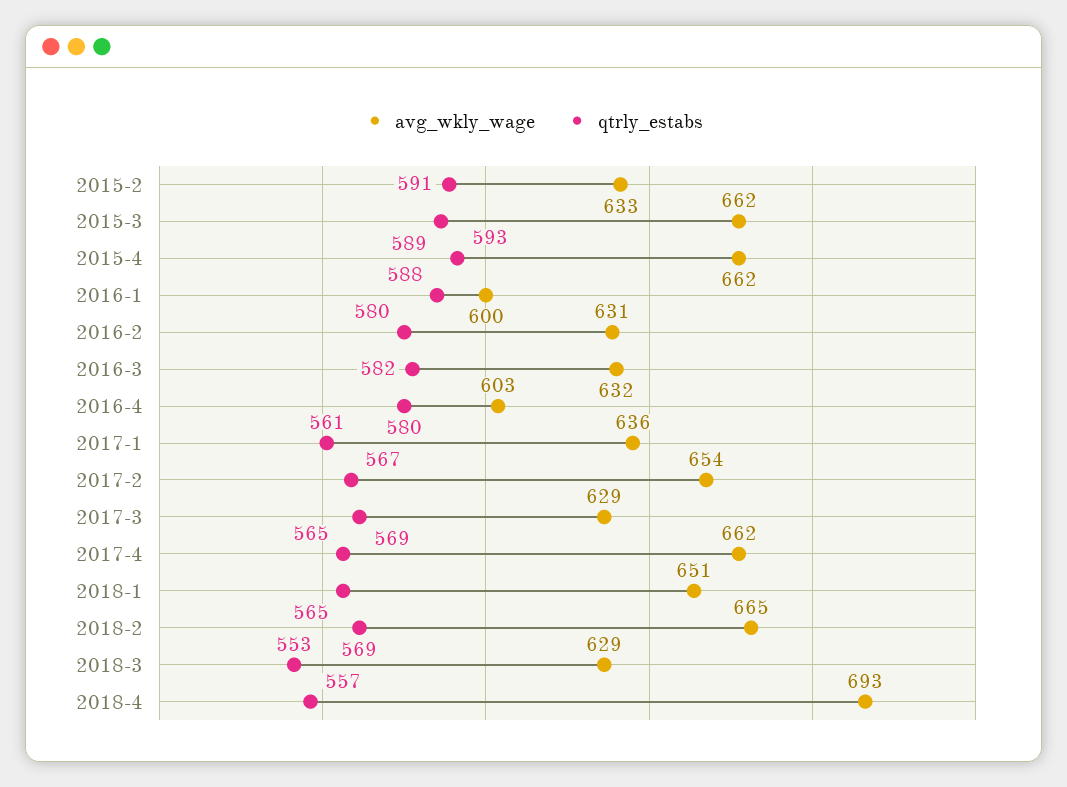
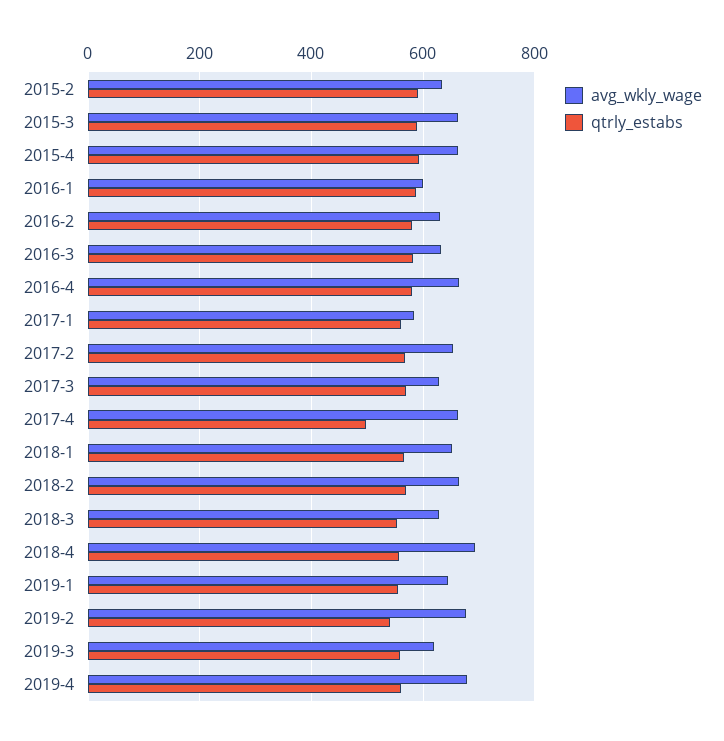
avg_wkly_wage, 2016-4: 603 -> 660
avg_wkly_wage, 2017-1: 636 -> 580
qtrly_estabs, 2017-4: 565 -> 500
avg_wkly_wage, 2019-1: none -> 640
qtrly_estabs, 2019-1: none -> 560
avg_wkly_wage, 2019-2: none -> 680
qtrly_estabs, 2019-2: none -> 540
avg_wkly_wage, 2019-3: none -> 620
qtrly_estabs, 2019-3: none -> 560
avg_wkly_wage, 2019-4: none -> 680
qtrly_estabs, 2019-4: none -> 560

